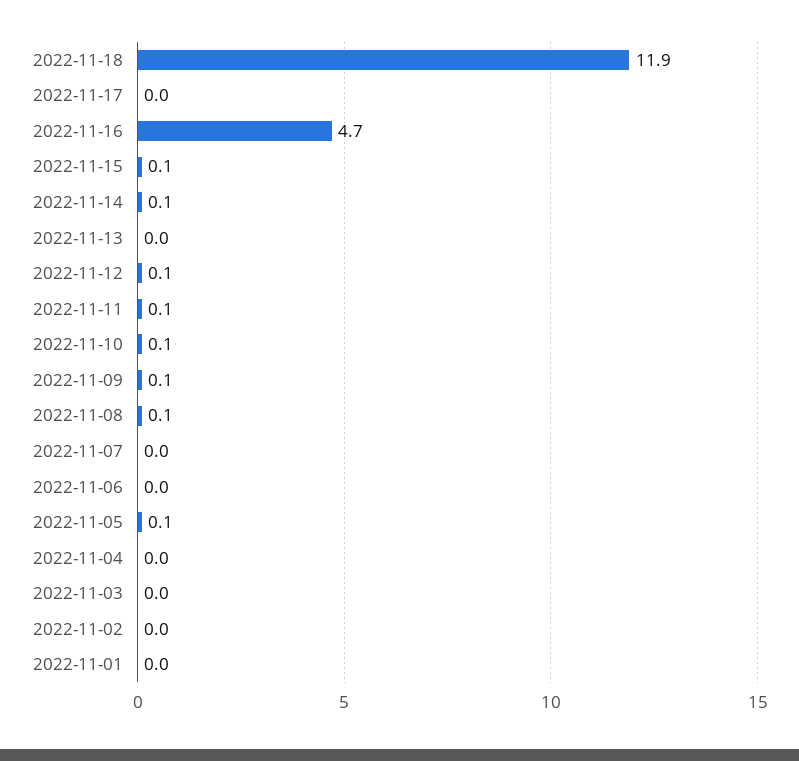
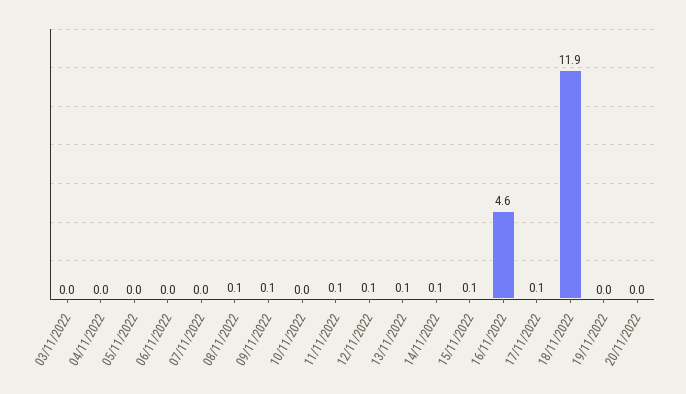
2022-11-17: 0 -> 0.1
2022-11-16: 4.7 -> 4.6
2022-11-13: 0 -> 0.1
2022-11-10: 0.1 -> 0
2022-11-05: 0.1 -> 0
2022-11-02: 0 -> none
2022-11-01: 0 -> none
19/11/2022: none -> 0
20/11/2022: none -> 0

